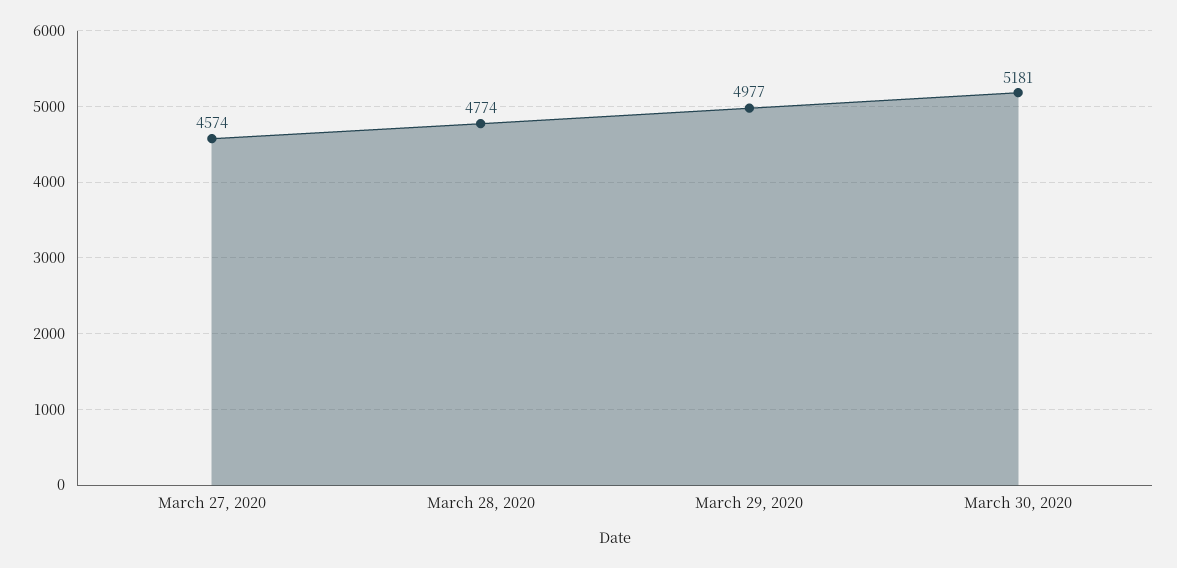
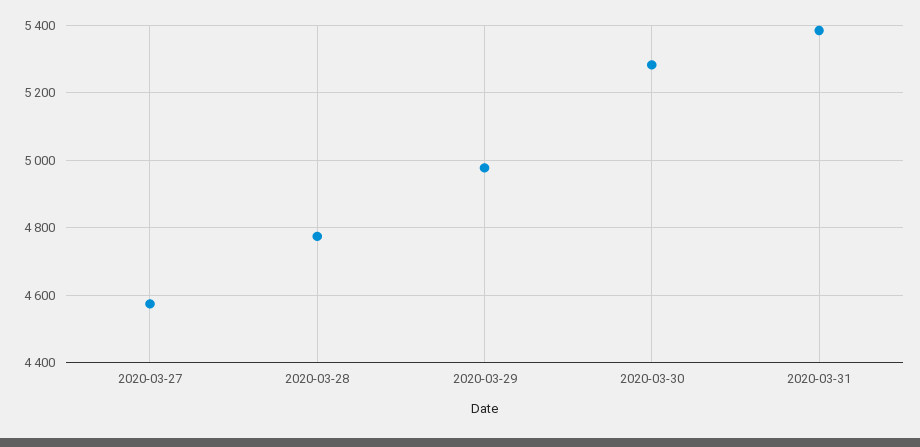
March 30, 2020: 5181 -> 5280
2020-03-31: none -> 5380

